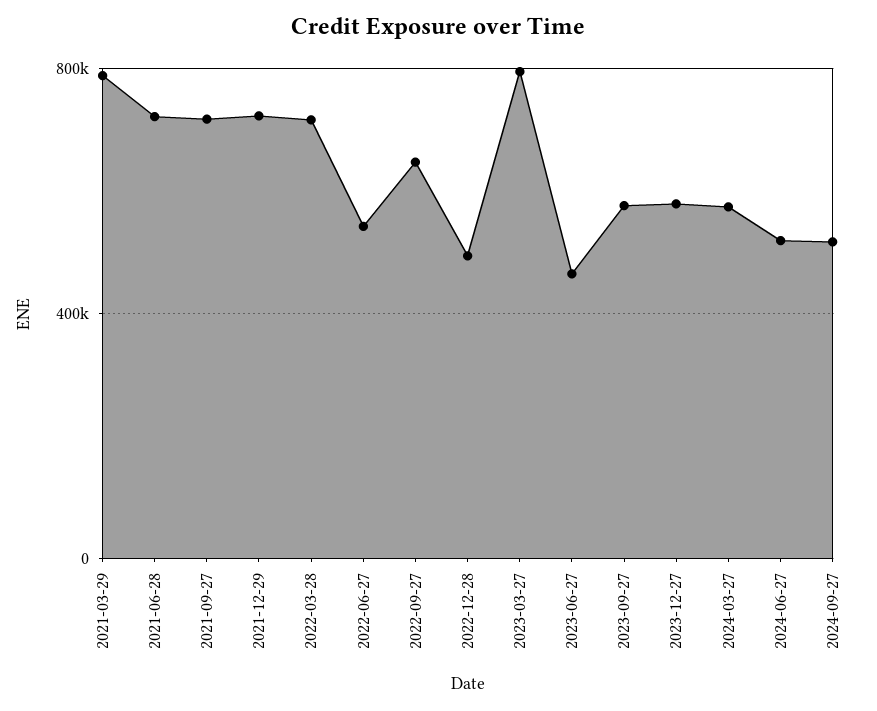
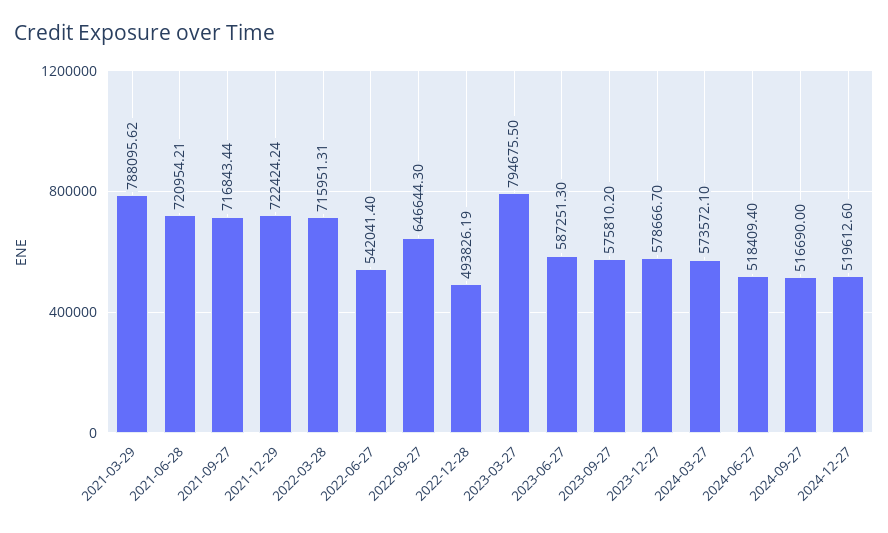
2023-06-27: 450000 -> 587251.3
2024-12-27: none -> 519612.6

